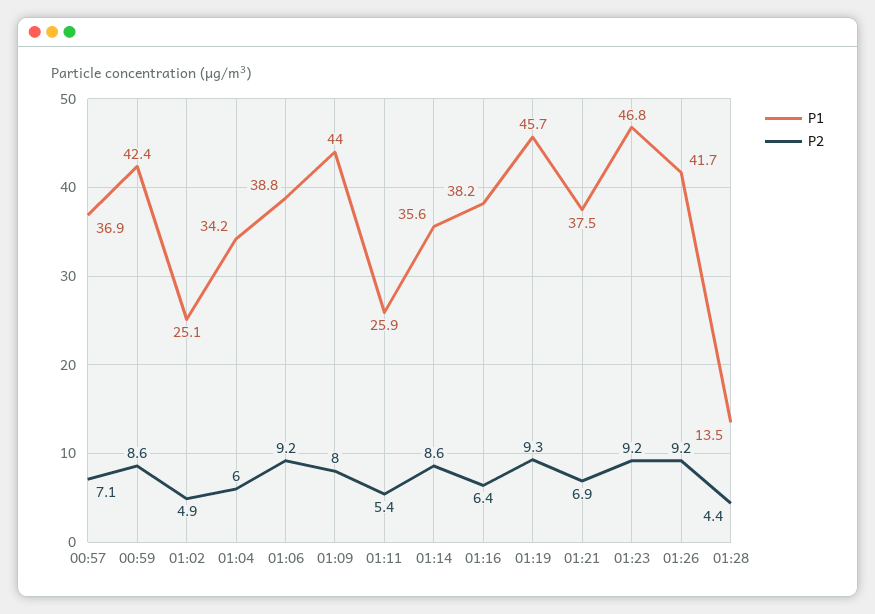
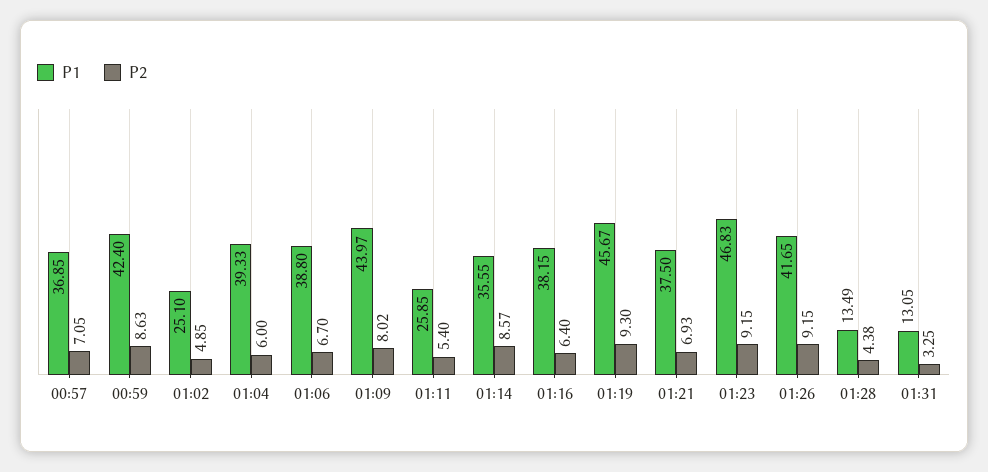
P1, 01:04: 34.2 -> 39.33
P2, 01:06: 9.2 -> 6.7
P1, 01:31: none -> 13.05
P2, 01:31: none -> 3.25

